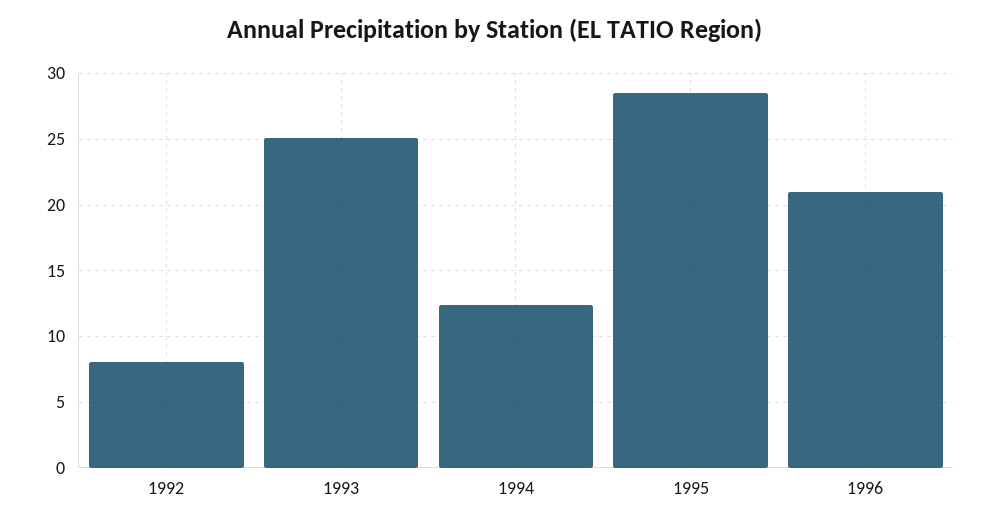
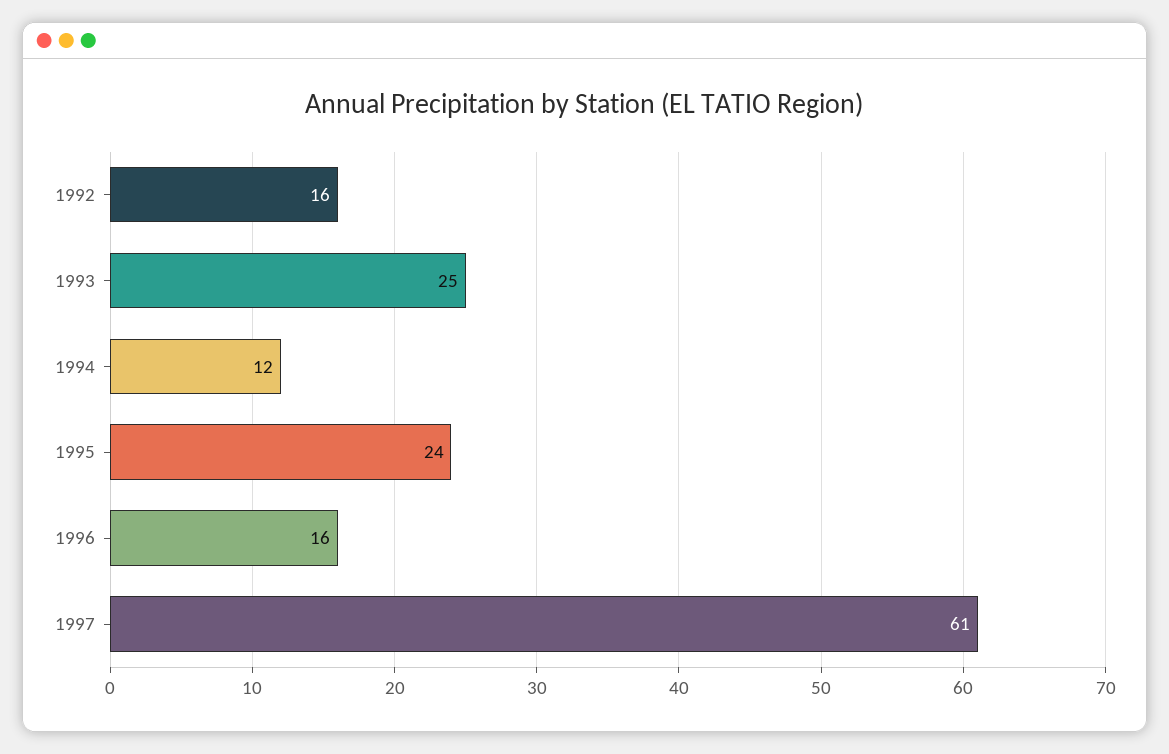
1992: 8 -> 16
1995: 28.5 -> 24
1996: 21 -> 16
1997: none -> 61

